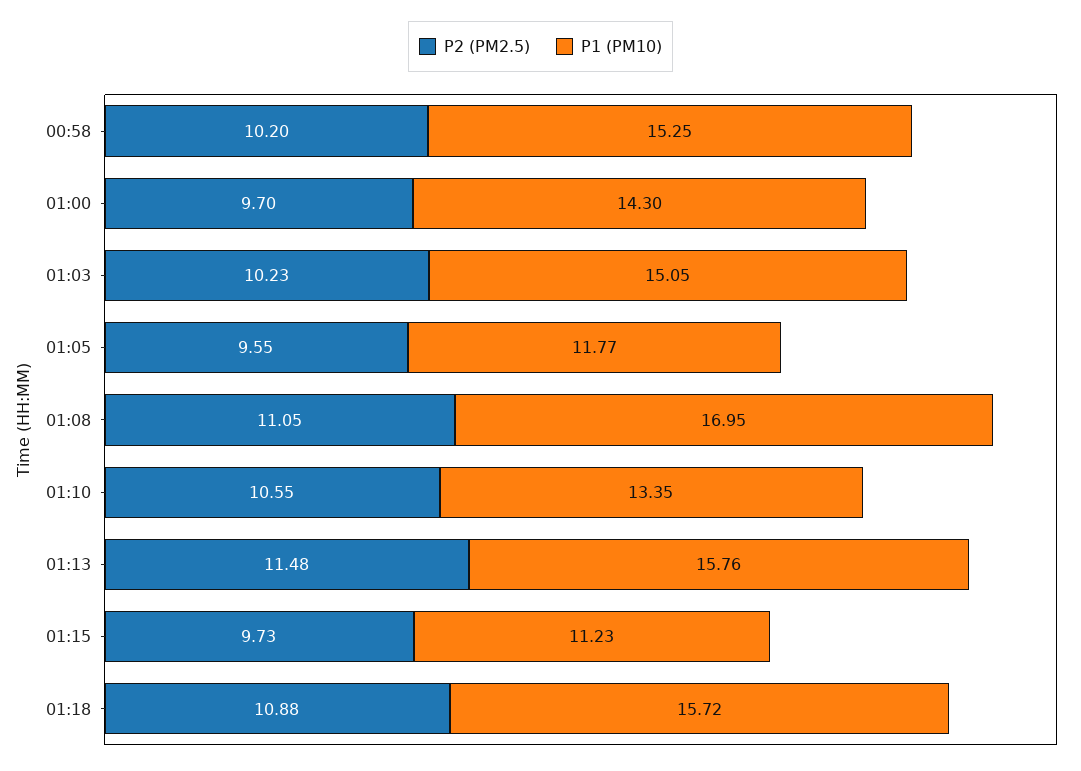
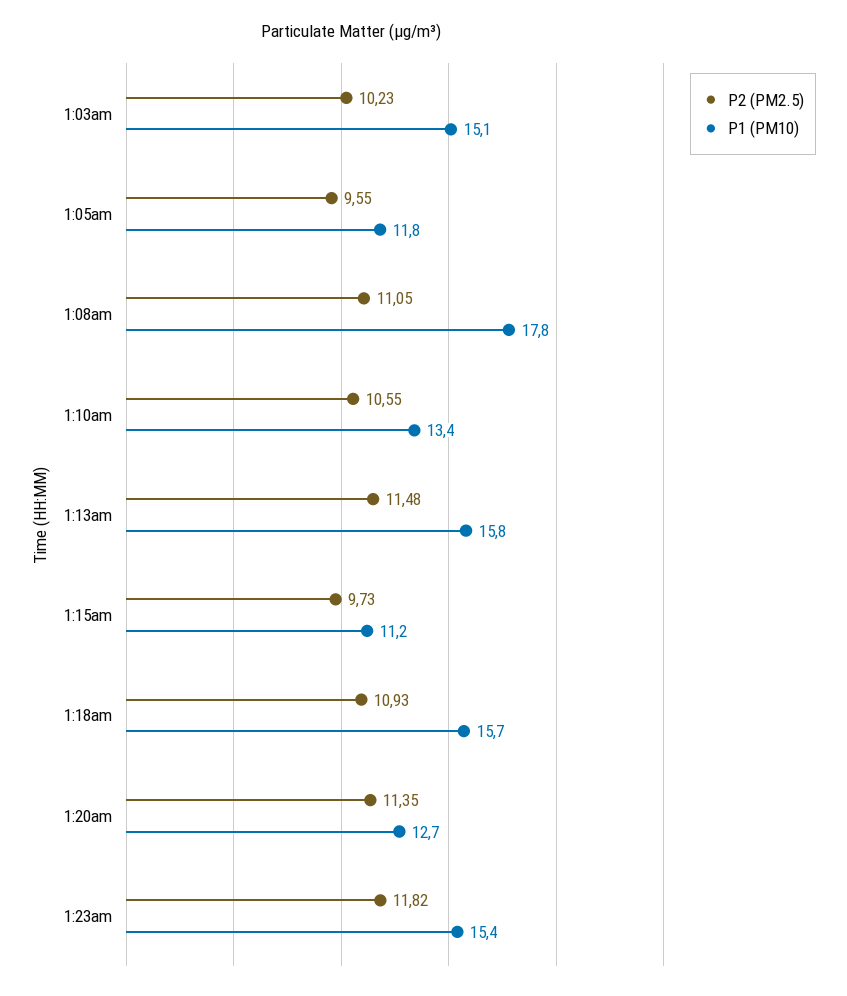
P2 (PM2.5), 00:58: 10.2 -> none
P1 (PM10), 00:58: 15.25 -> none
P2 (PM2.5), 01:00: 9.7 -> none
P1 (PM10), 01:00: 14.3 -> none
P1 (PM10), 01:08: 16.95 -> 17.8
P2 (PM2.5), 01:18: 10.88 -> 10.93
P2 (PM2.5), 1:20am: none -> 11.35
P1 (PM10), 1:20am: none -> 12.7
P2 (PM2.5), 1:23am: none -> 11.82
P1 (PM10), 1:23am: none -> 15.4

